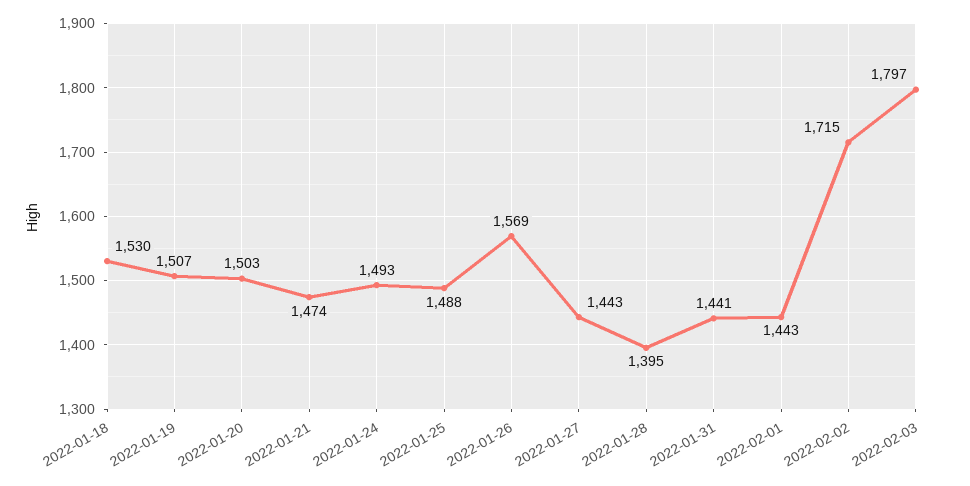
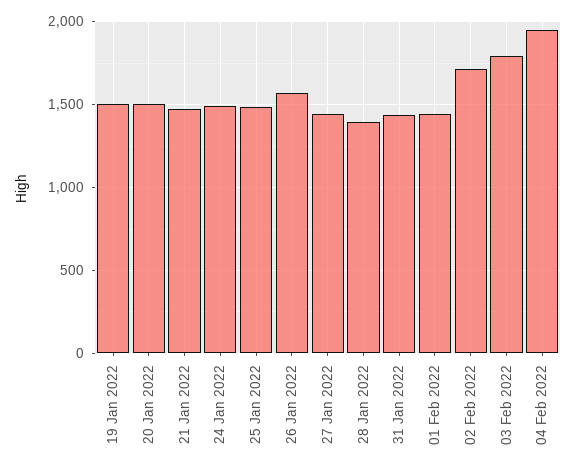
2022-01-18: 1530 -> none
04 Feb 2022: none -> 1950

